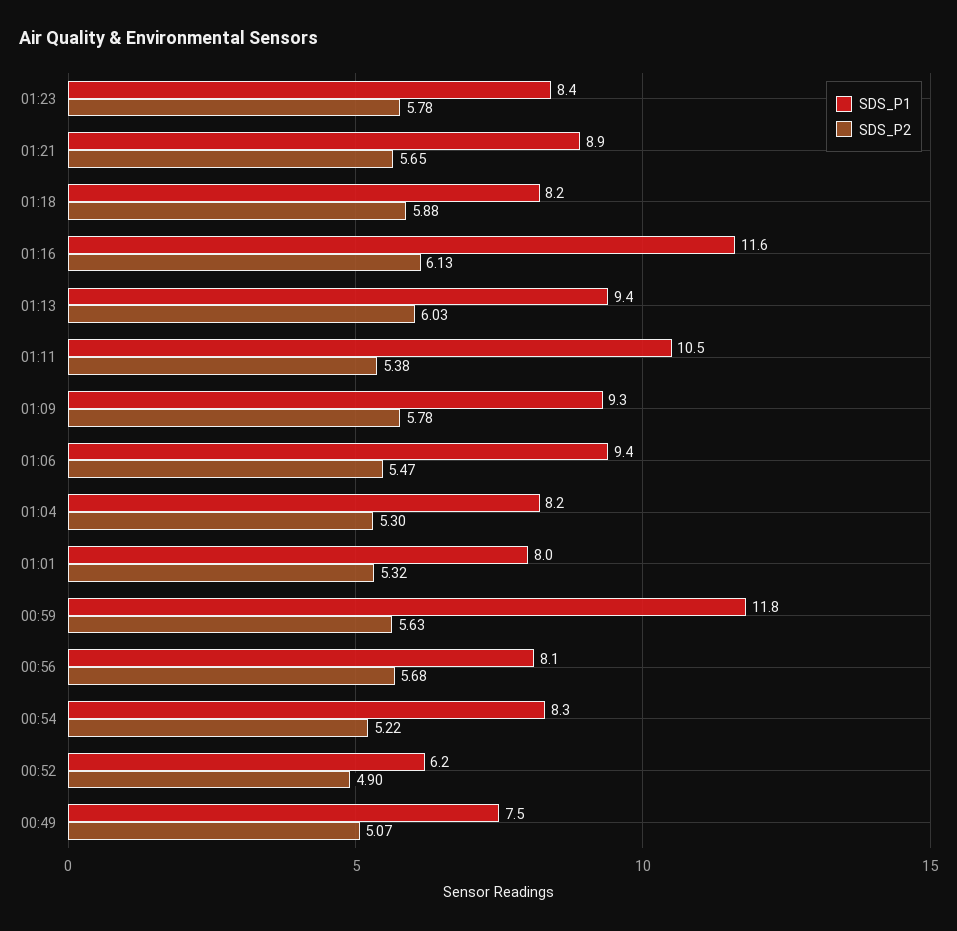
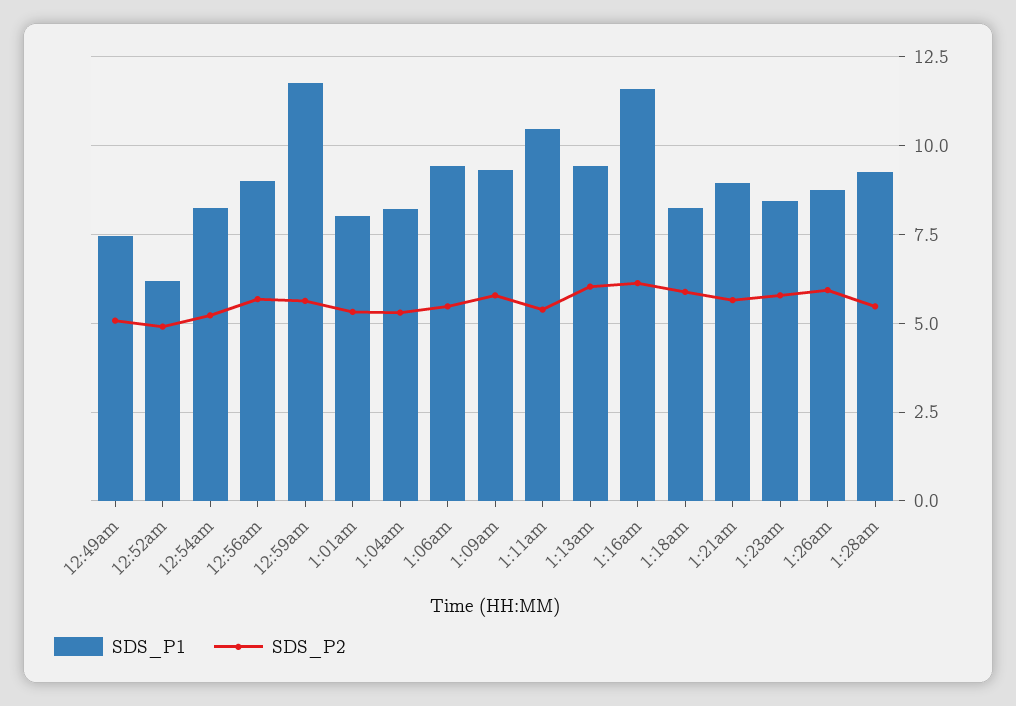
SDS_P1, 00:56: 8.1 -> 9
SDS_P1, 1:26am: none -> 8.75
SDS_P2, 1:26am: none -> 6
SDS_P1, 1:28am: none -> 9.25
SDS_P2, 1:28am: none -> 5.5

